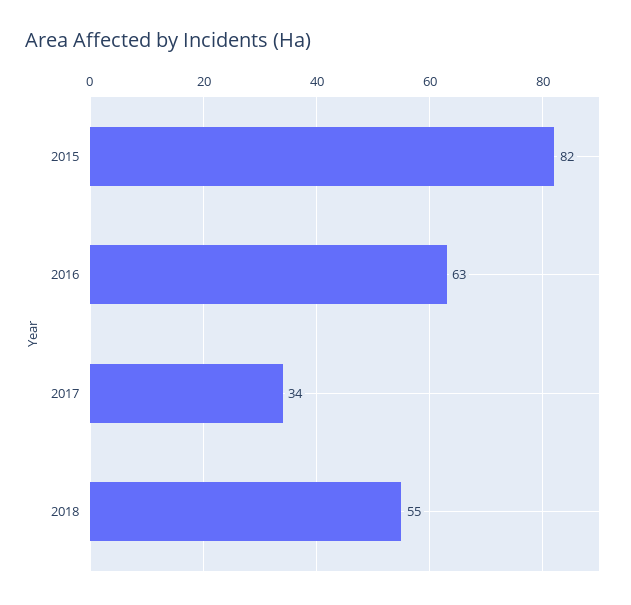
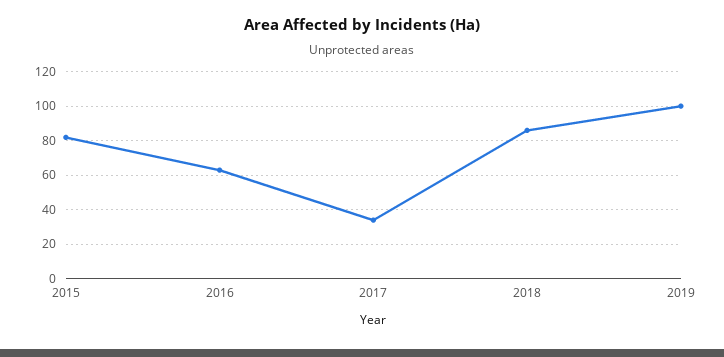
2018: 55 -> 85
2019: none -> 100

